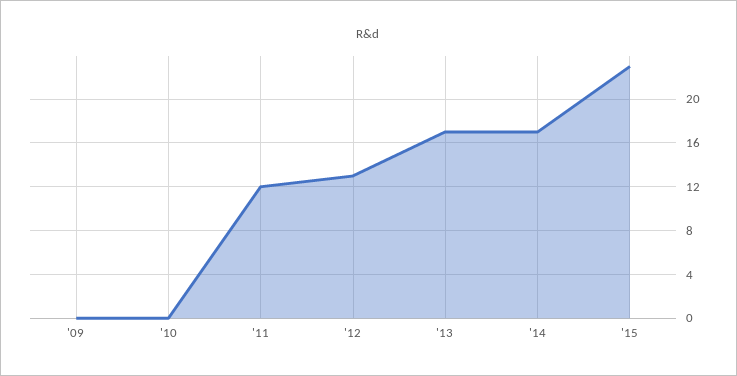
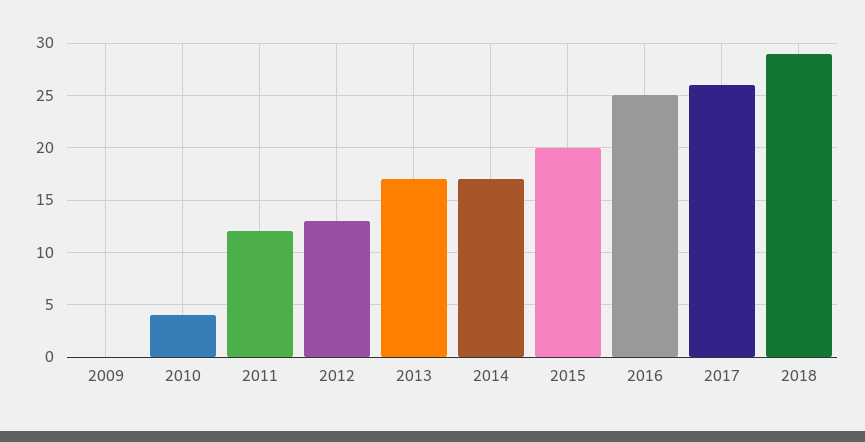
'10: 0 -> 4
'15: 23 -> 20
2016: none -> 25
2017: none -> 26
2018: none -> 29

